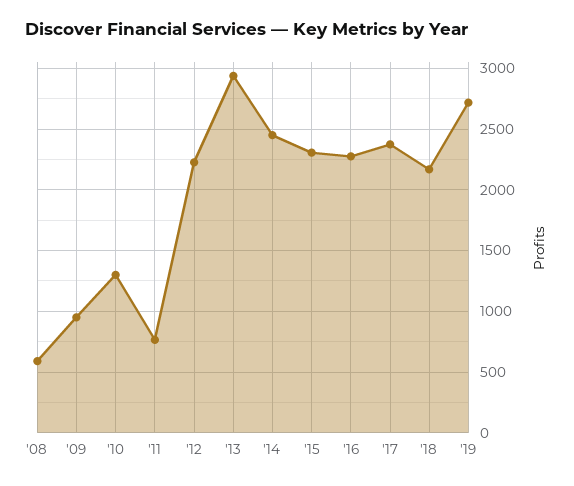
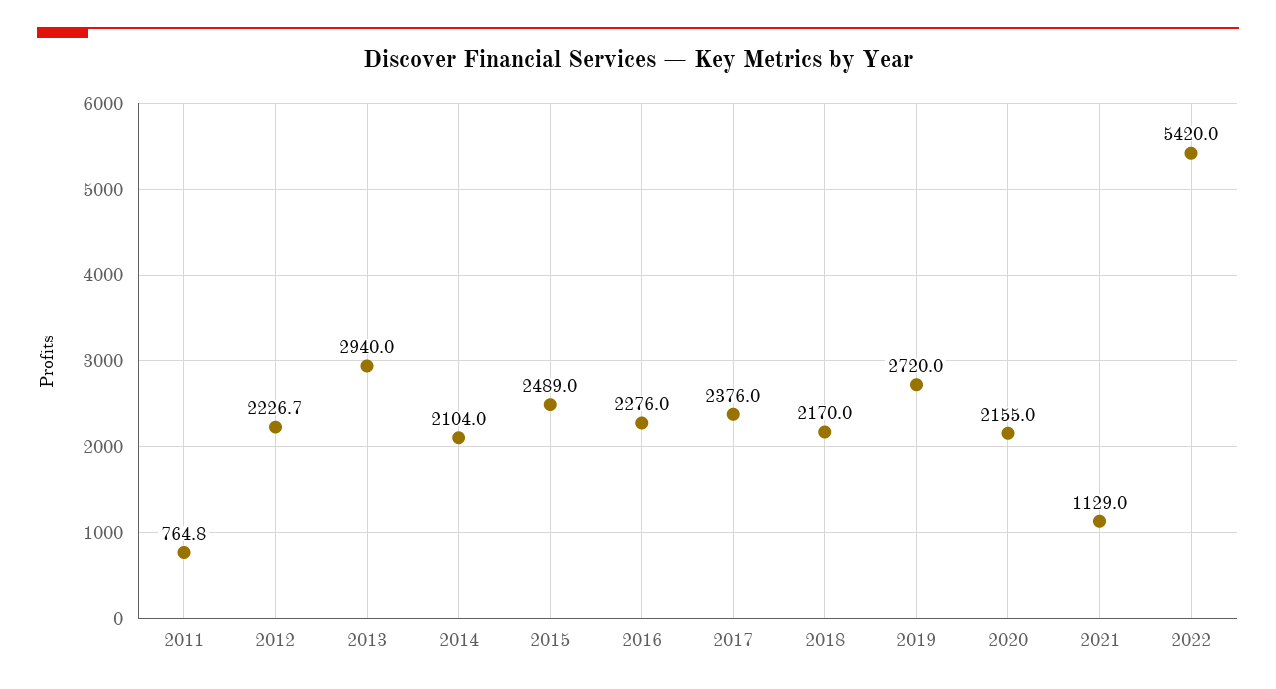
'08: 600 -> none
'09: 950 -> none
'10: 1300 -> none
'14: 2450 -> 2104
'15: 2300 -> 2489
2020: none -> 2155
2021: none -> 1129
2022: none -> 5420

